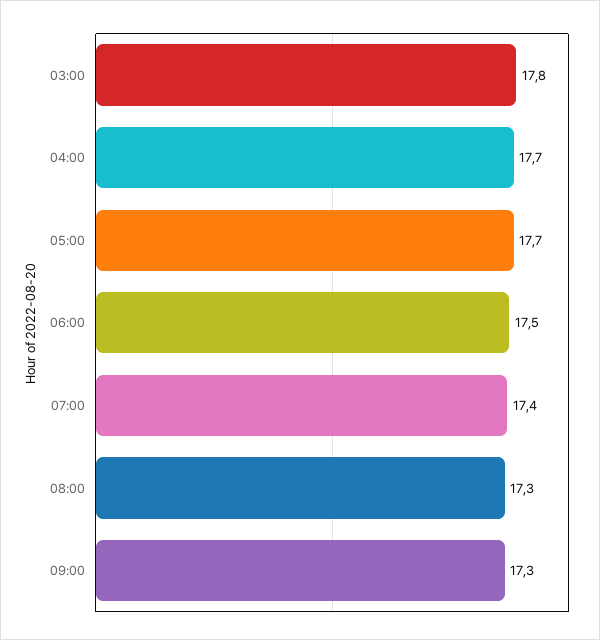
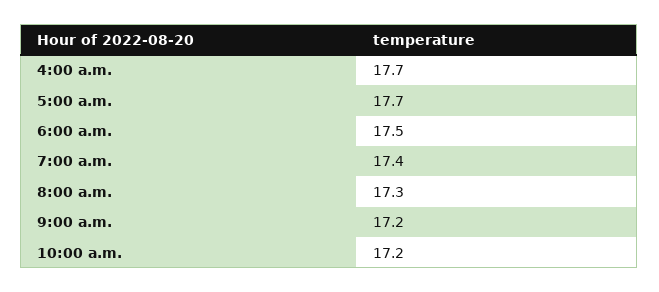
03:00: 17.8 -> none
09:00: 17.3 -> 17.2
10:00 a.m.: none -> 17.2

